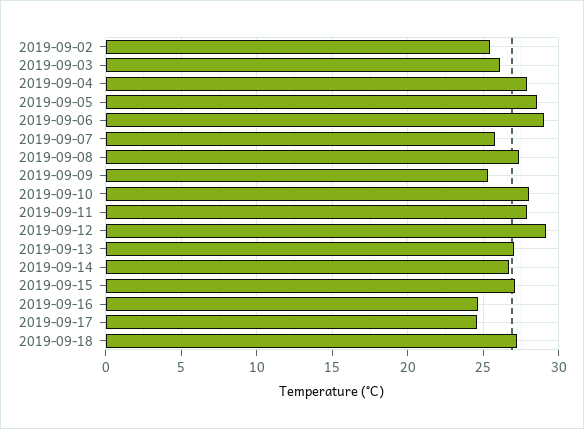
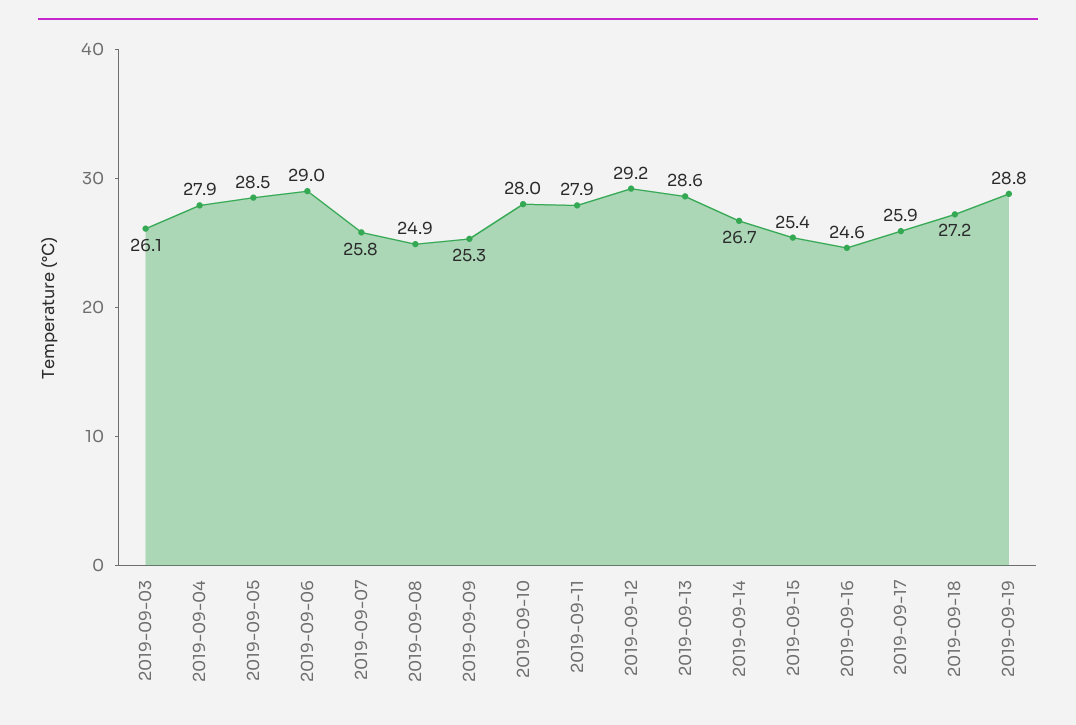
2019-09-02: 25.5 -> none
2019-09-08: 27.5 -> 24.9
2019-09-13: 27 -> 28.6
2019-09-15: 27 -> 25.4
2019-09-17: 24.5 -> 25.9
2019-09-19: none -> 28.8

